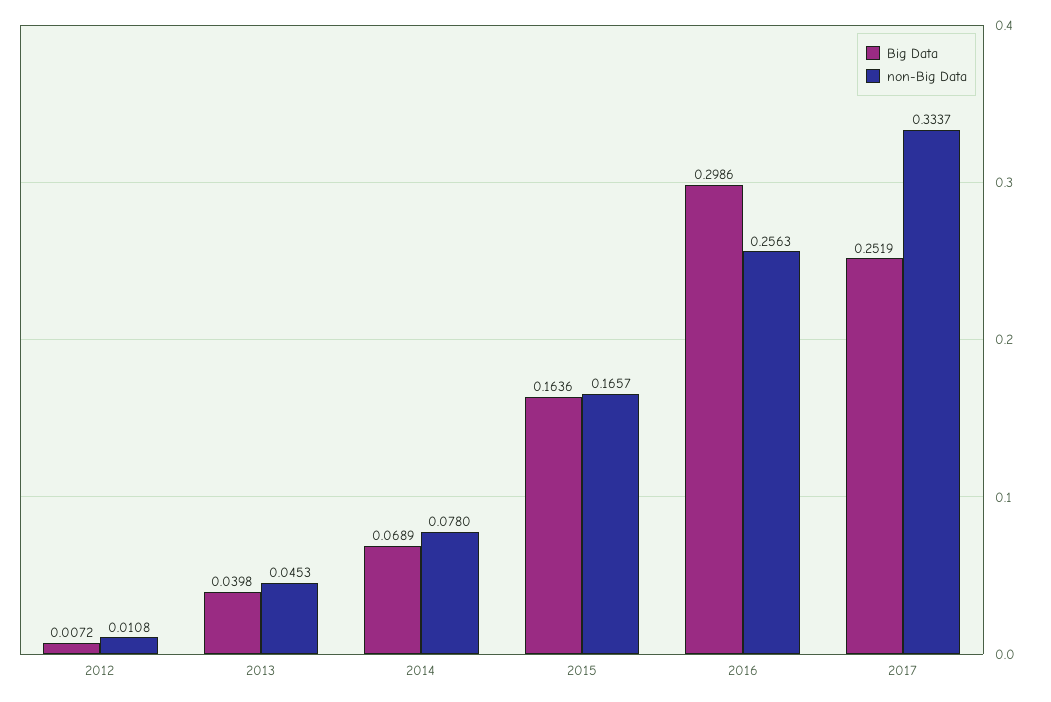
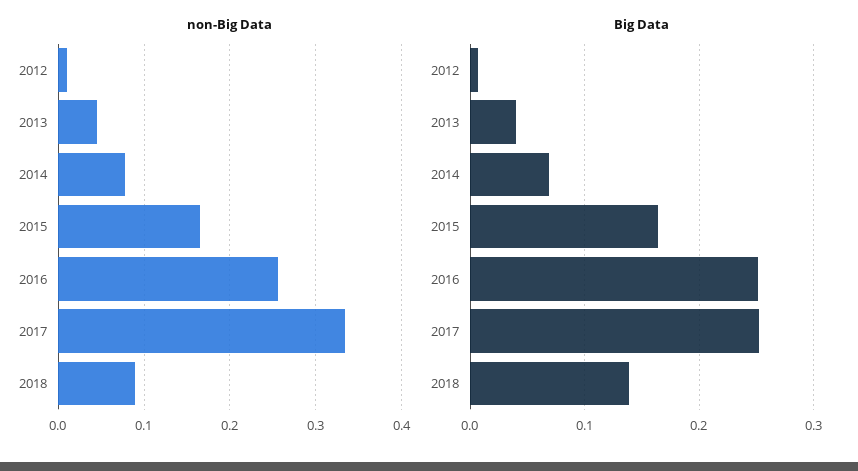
Big Data, 2016: 0.2986 -> 0.25
non-Big Data, 2018: none -> 0.09
Big Data, 2018: none -> 0.14

